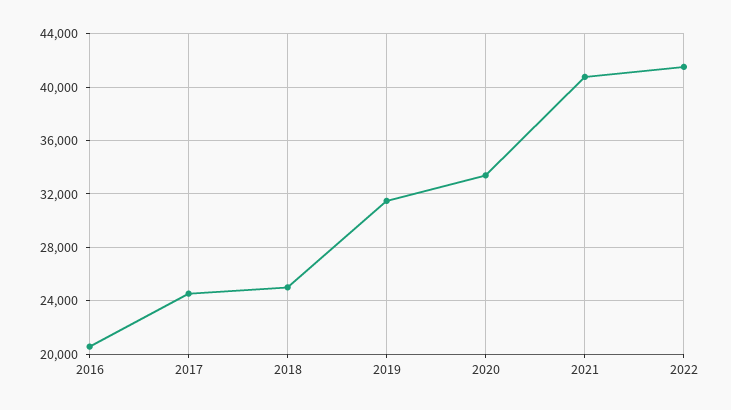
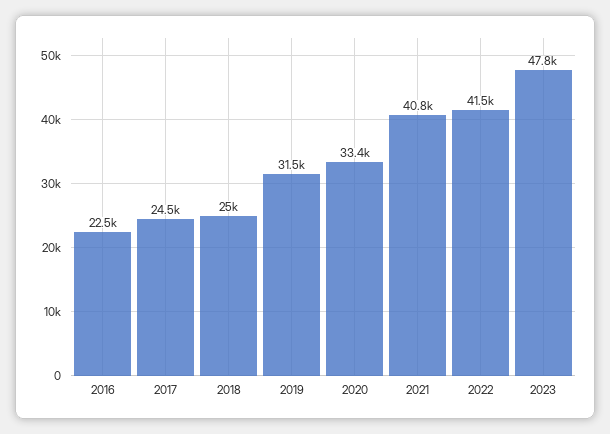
2016: 20500 -> 22500
2023: none -> 47800

